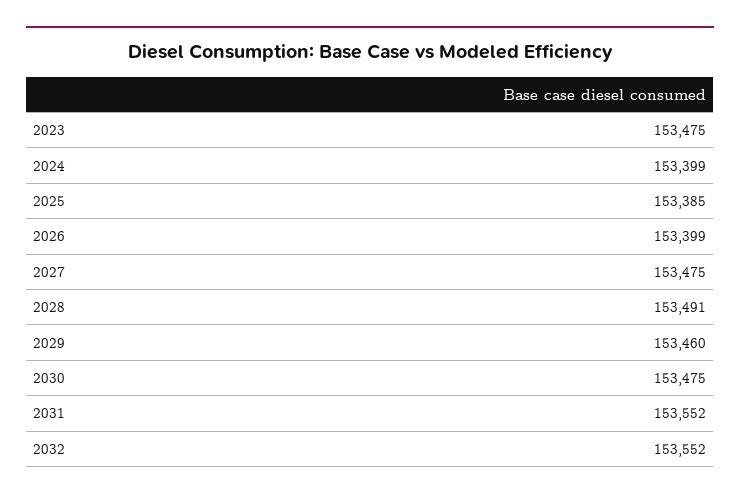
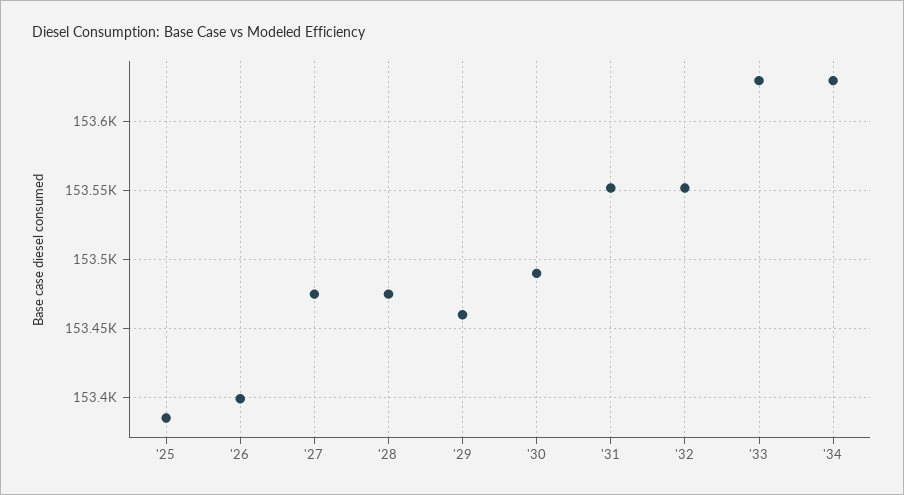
2023: 153475 -> none
2024: 153399 -> none
2028: 153491 -> 153475
2030: 153475 -> 153490
'33: none -> 153630
'34: none -> 153630

